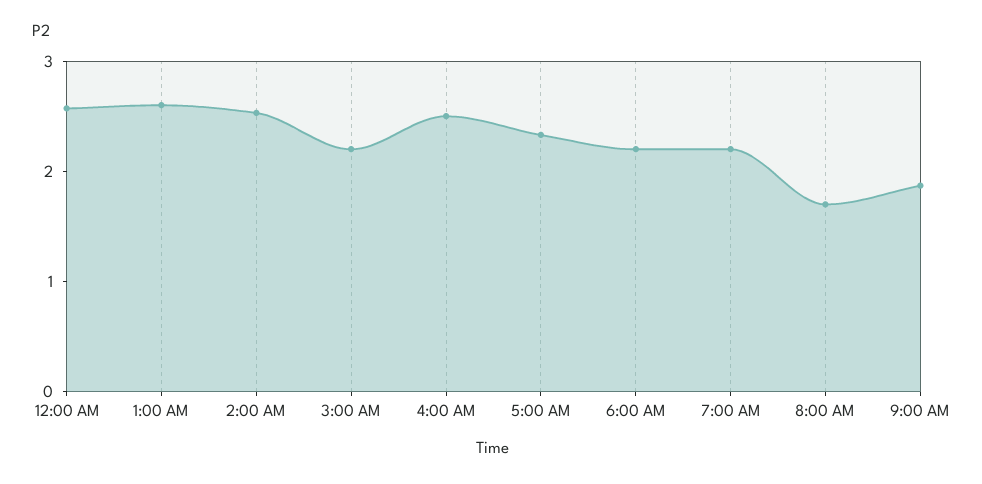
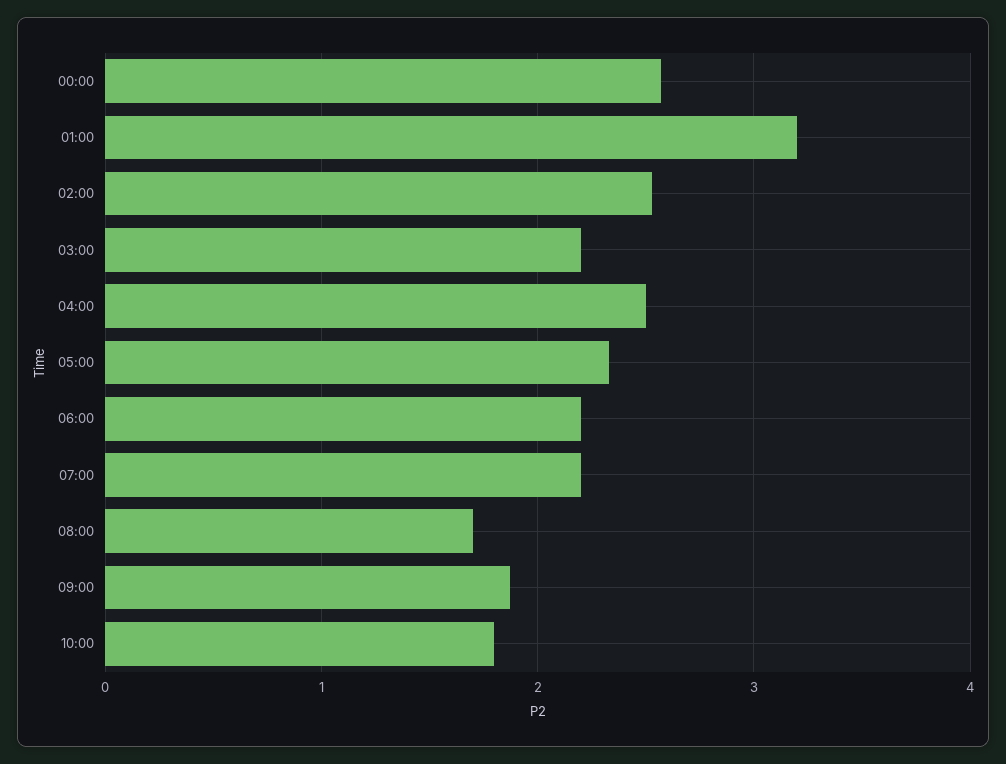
1:00 AM: 2.6 -> 3.2
10:00: none -> 1.8

